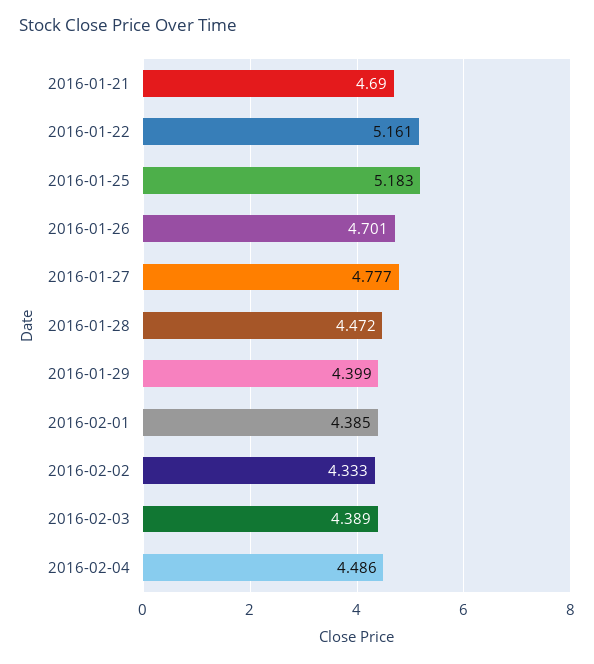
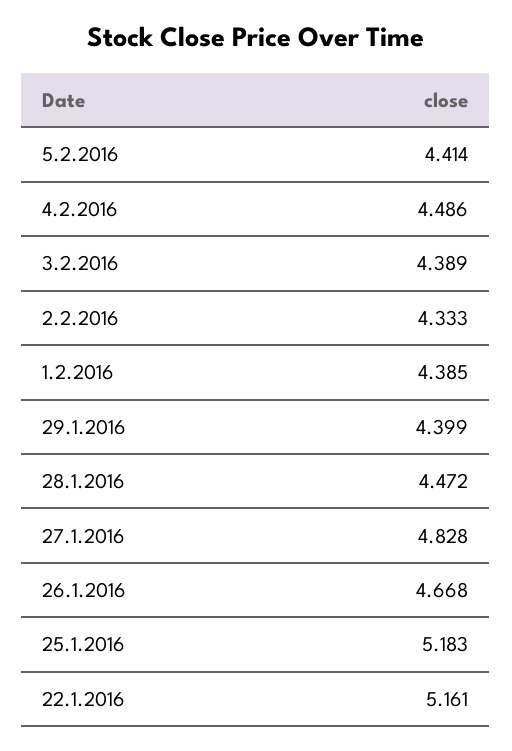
2016-01-21: 4.69 -> none
2016-01-26: 4.701 -> 4.668
2016-01-27: 4.777 -> 4.828
5.2.2016: none -> 4.414

